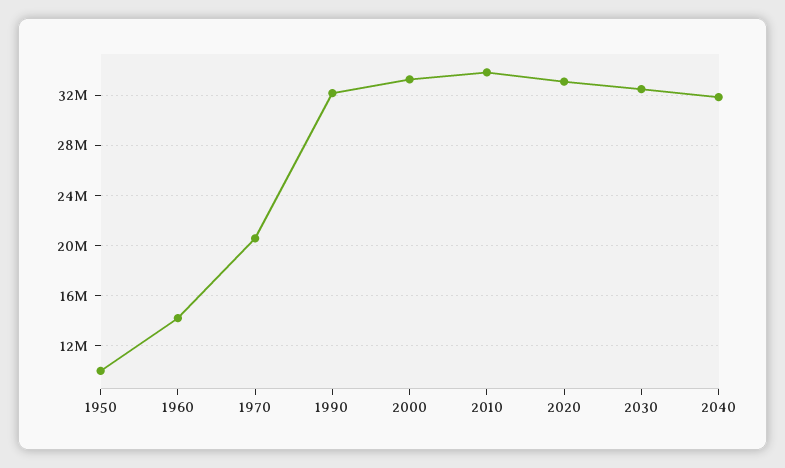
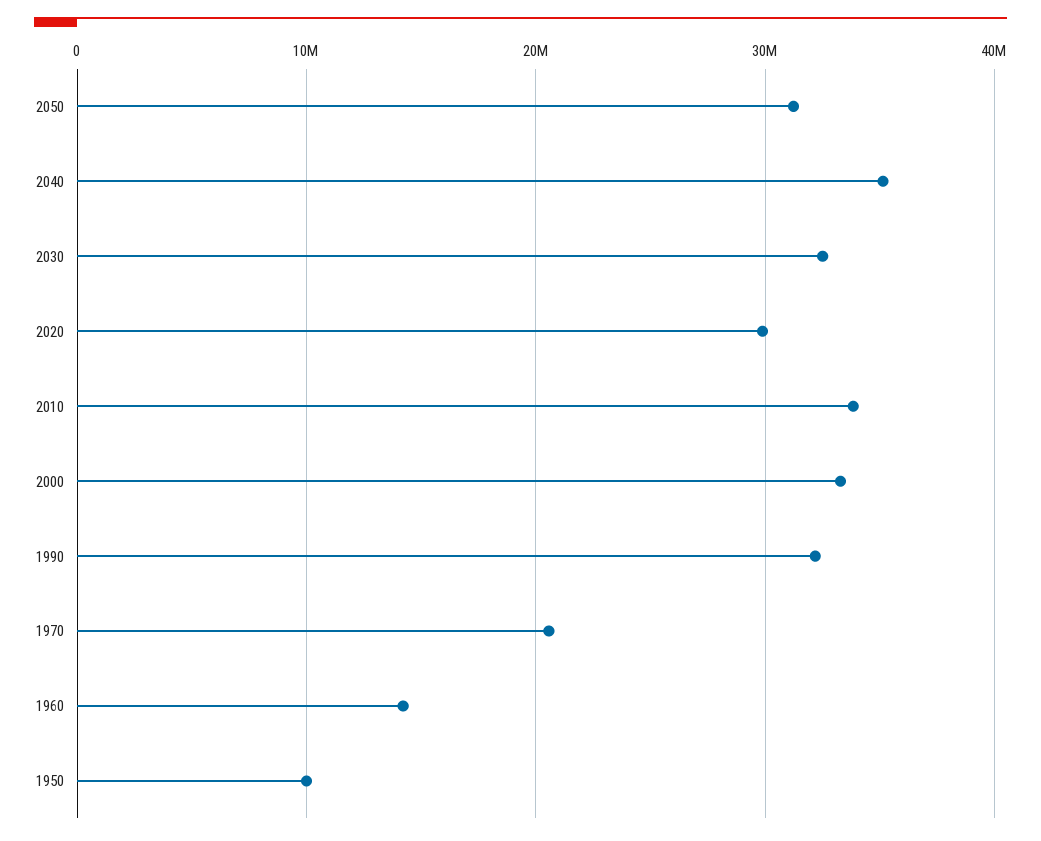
2020: 33000000 -> 30000000
2040: 32000000 -> 35000000
2050: none -> 31000000

